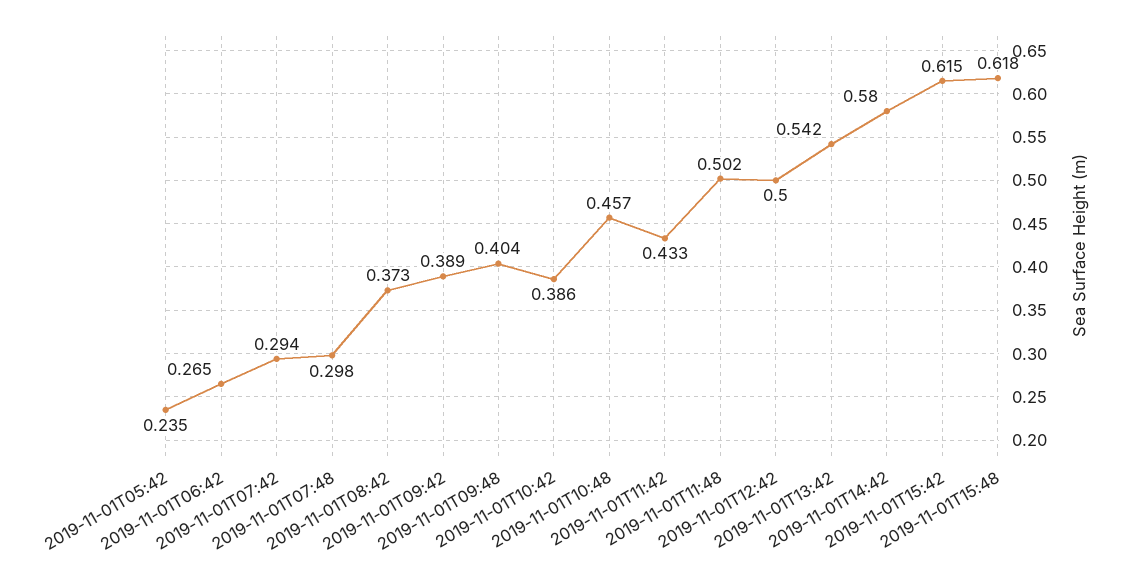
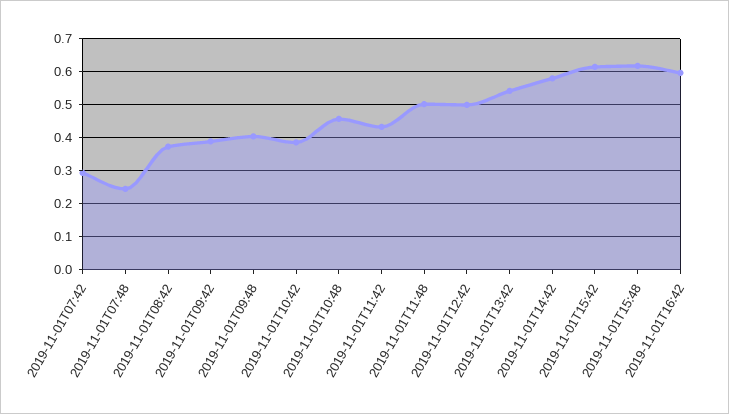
2019-11-01T05:42: 0.235 -> none
2019-11-01T06:42: 0.265 -> none
2019-11-01T07:48: 0.298 -> 0.24
2019-11-01T16:42: none -> 0.6

